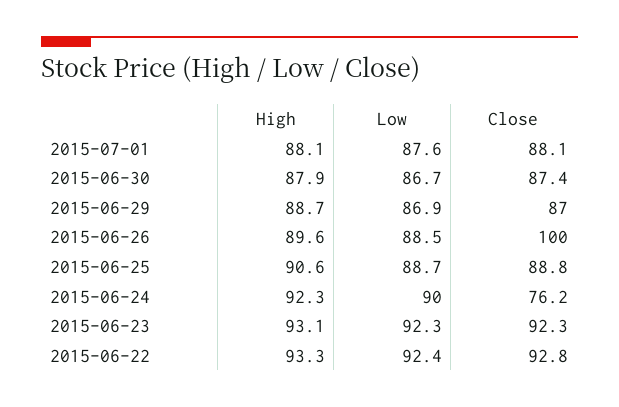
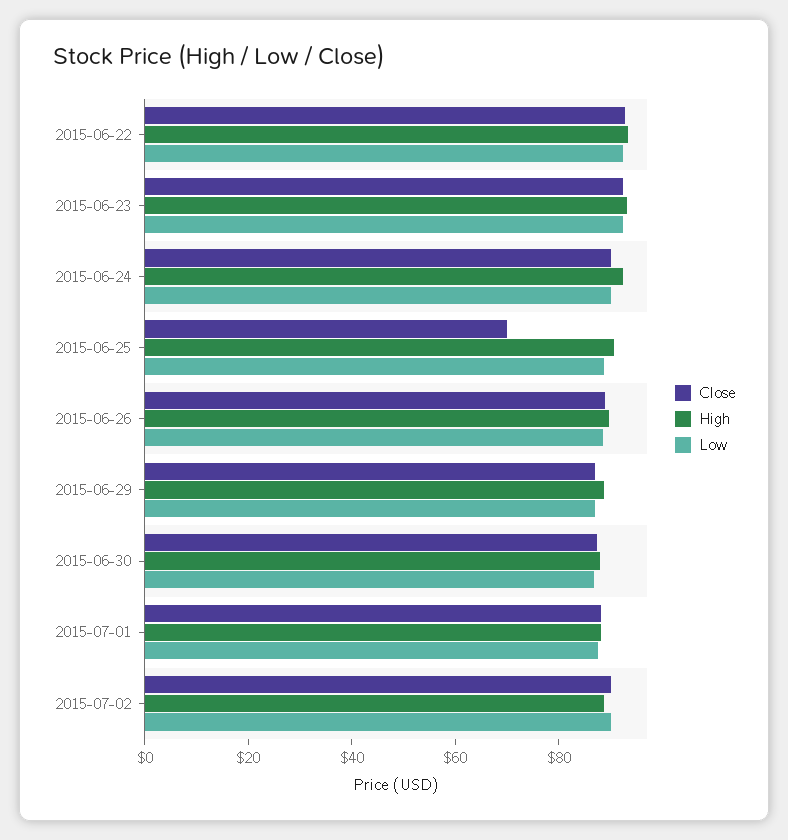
Close, 2015-06-26: 100 -> 90
Close, 2015-06-25: 88.8 -> 70
Close, 2015-06-24: 76.2 -> 90
Close, 2015-07-02: none -> 90
High, 2015-07-02: none -> 90
Low, 2015-07-02: none -> 90

